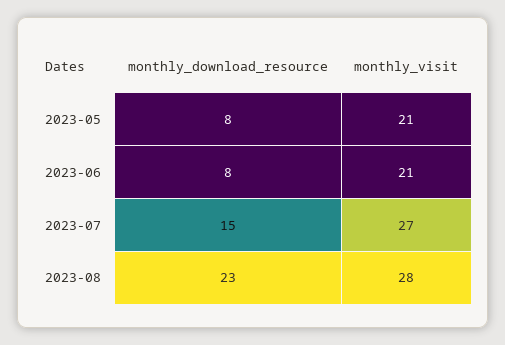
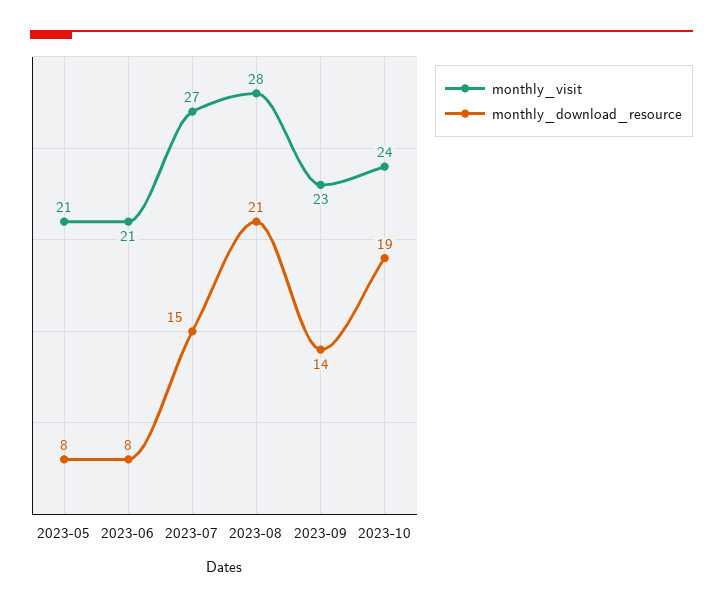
monthly_download_resource, 2023-08: 23 -> 21
monthly_visit, 2023-09: none -> 23
monthly_download_resource, 2023-09: none -> 14
monthly_visit, 2023-10: none -> 24
monthly_download_resource, 2023-10: none -> 19

